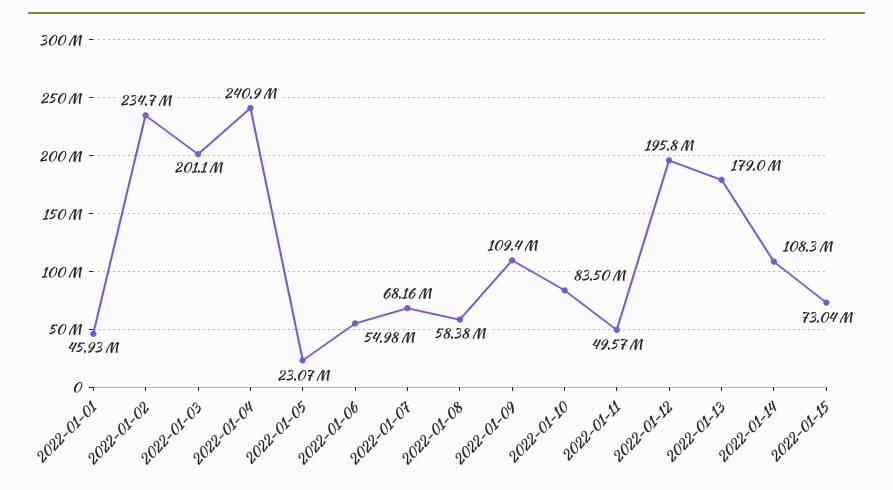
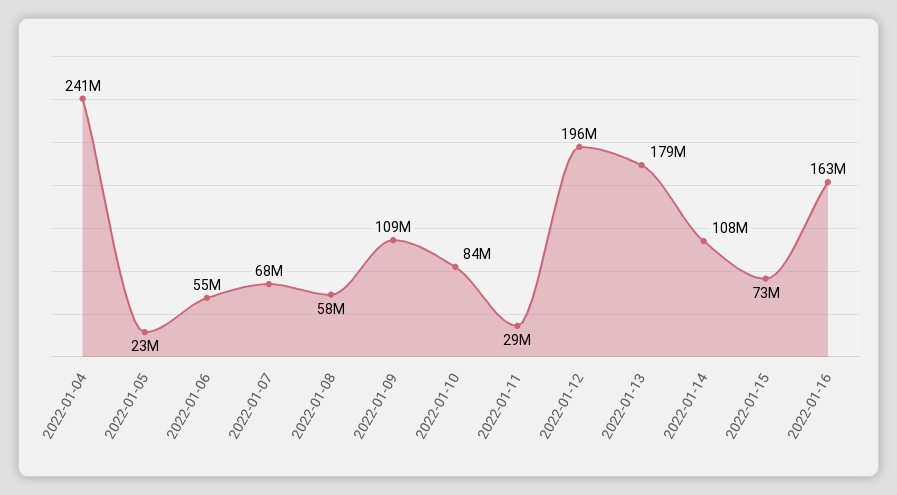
2022-01-01: 45930000 -> none
2022-01-02: 234700000 -> none
2022-01-03: 201100000 -> none
2022-01-11: 49570000 -> 29000000
2022-01-16: none -> 163000000

